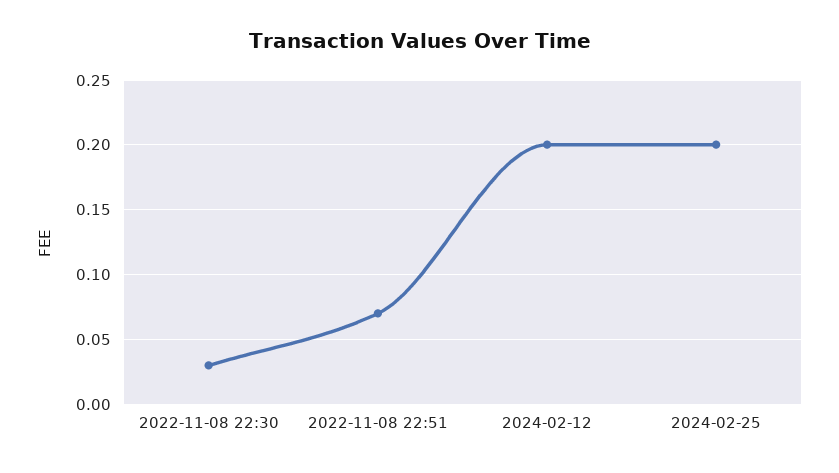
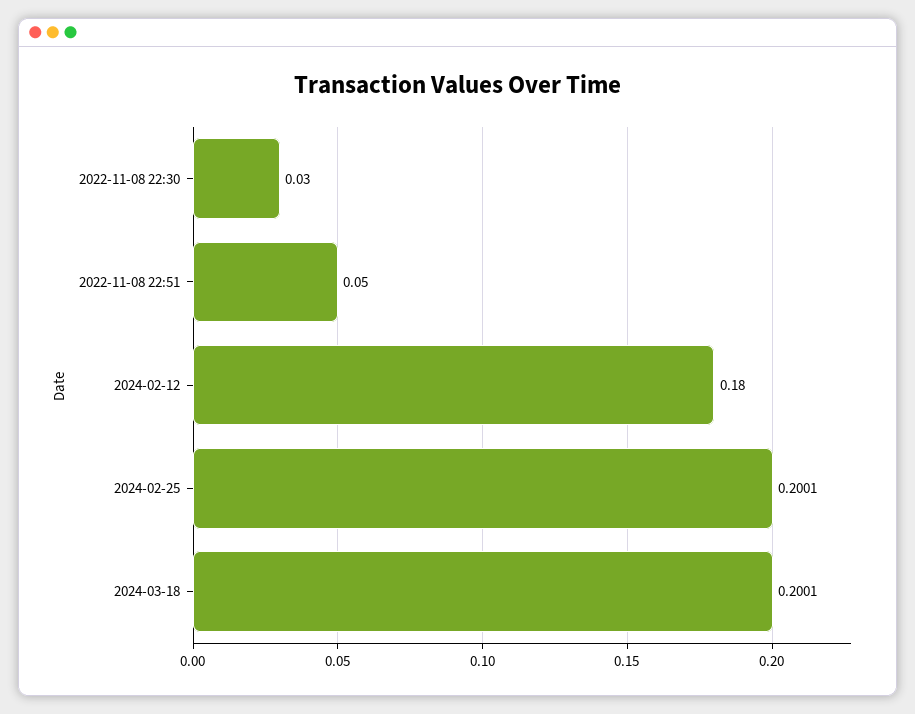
2022-11-08 22:51: 0.07 -> 0.05
2024-02-12: 0.2 -> 0.18
2024-03-18: none -> 0.2001

